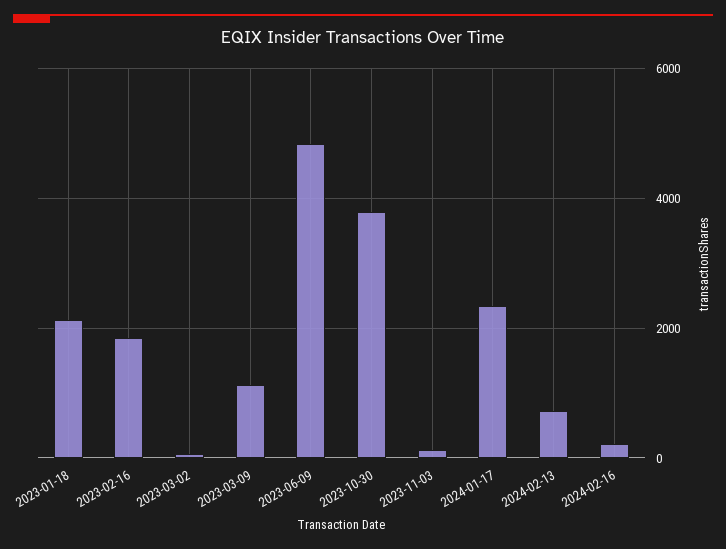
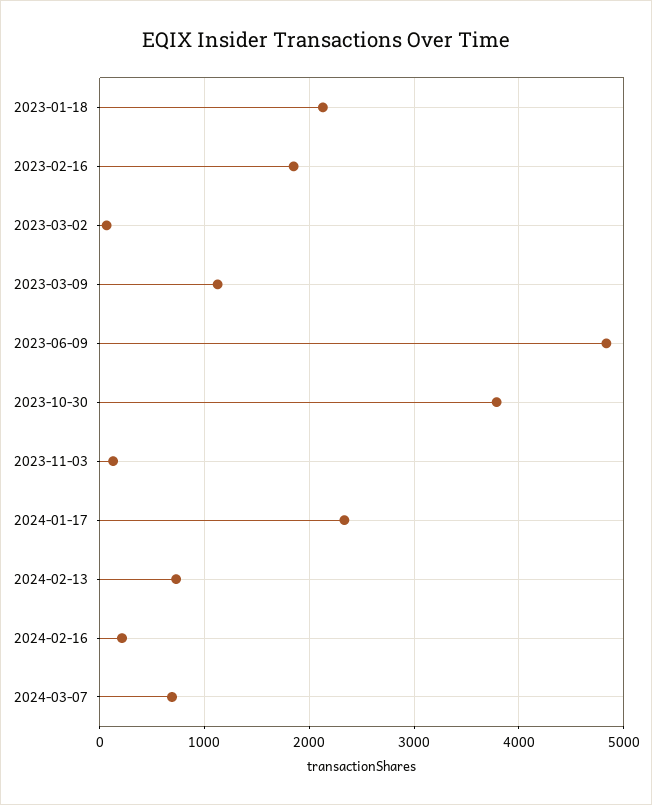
2024-03-07: none -> 700

